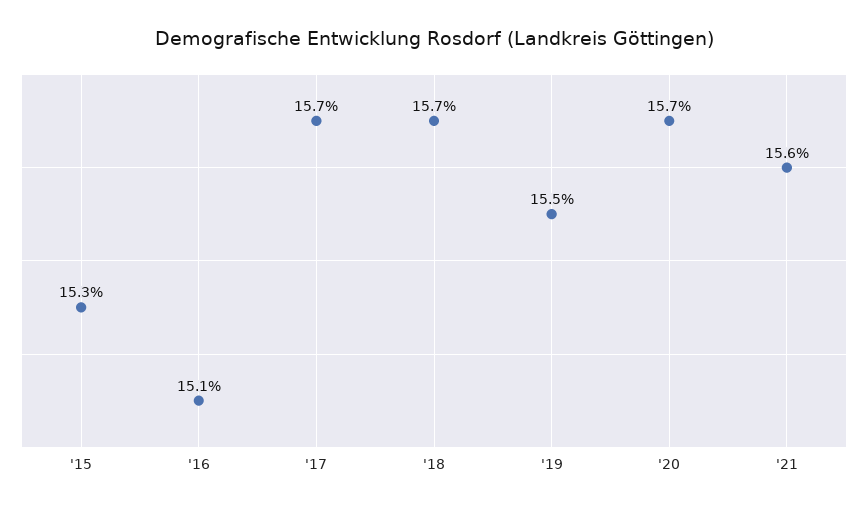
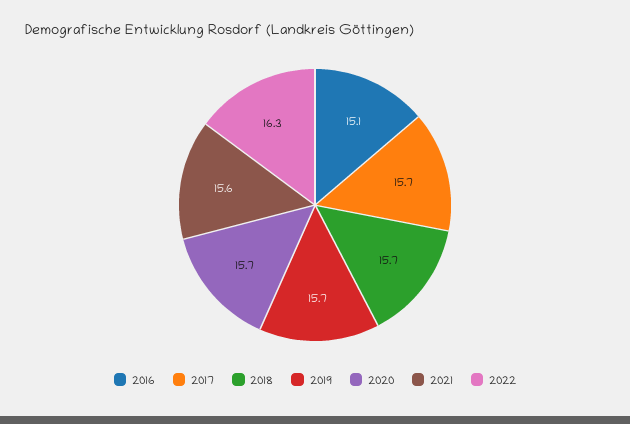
'15: 15.3 -> none
'19: 15.5 -> 15.7
2022: none -> 16.3

